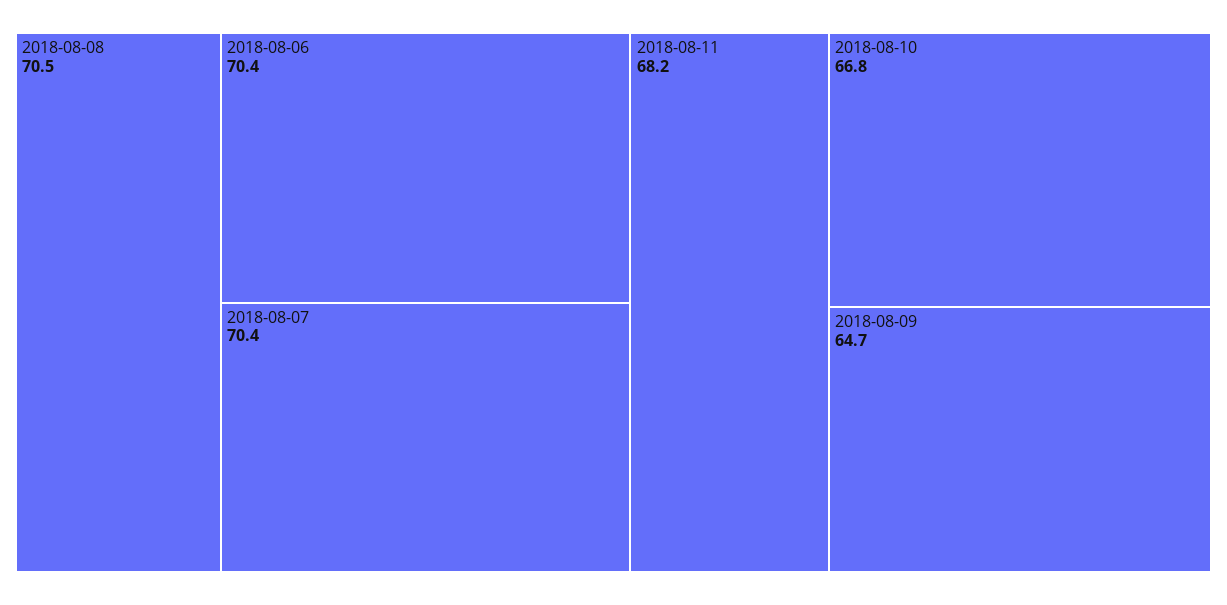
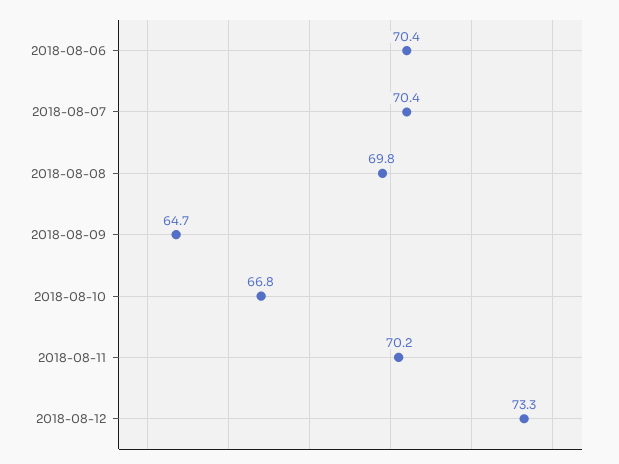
2018-08-08: 70.5 -> 69.8
2018-08-11: 68.2 -> 70.2
2018-08-12: none -> 73.3

